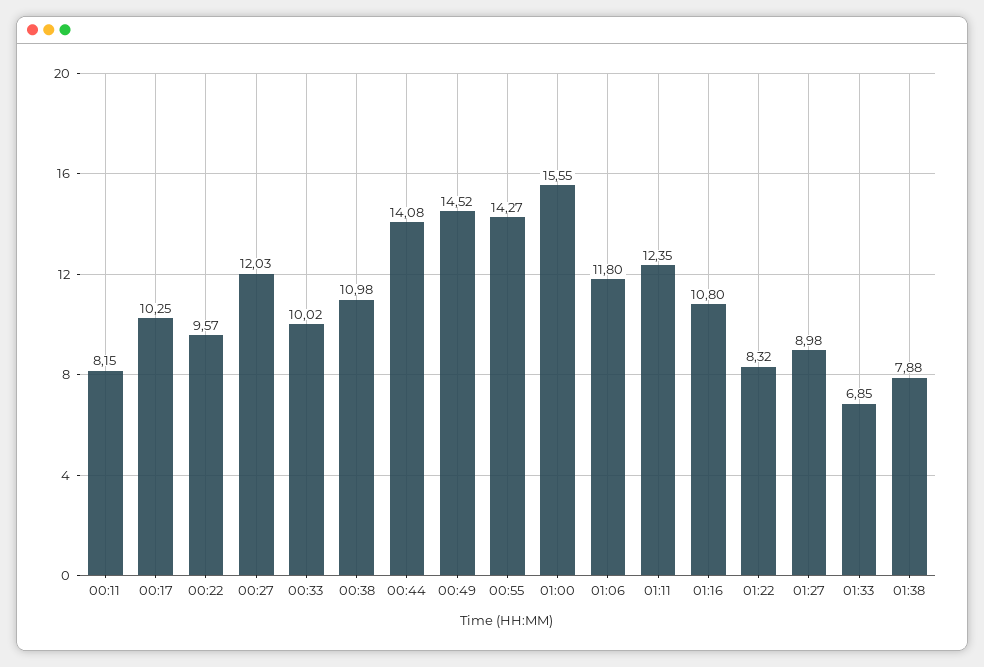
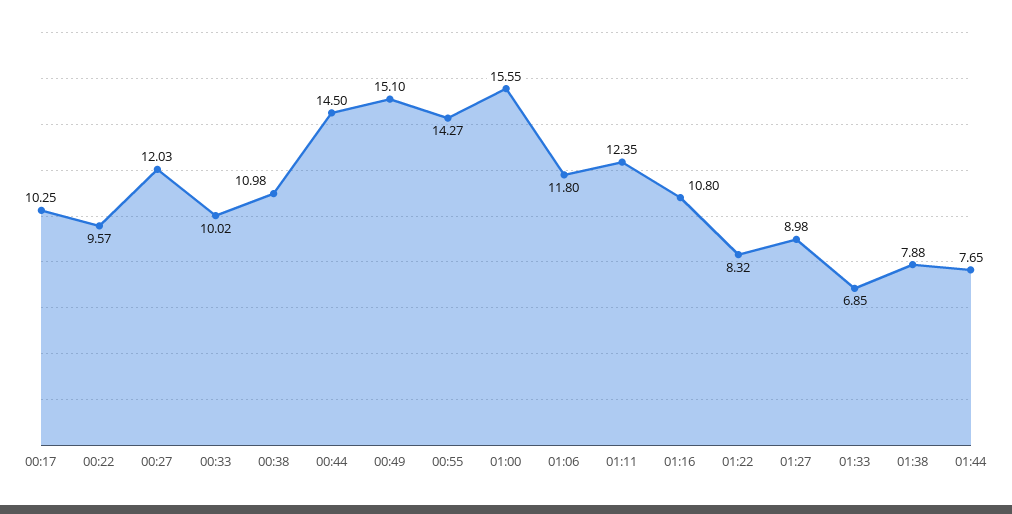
00:11: 8.15 -> none
00:44: 14.08 -> 14.5
00:49: 14.52 -> 15.1
01:44: none -> 7.65

